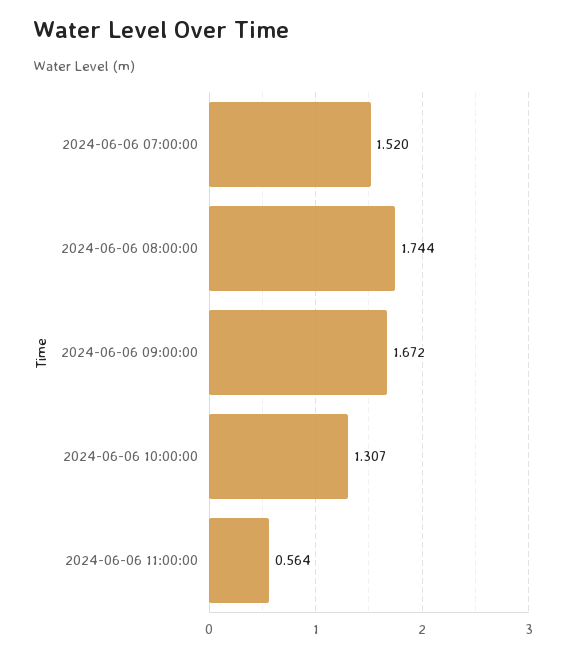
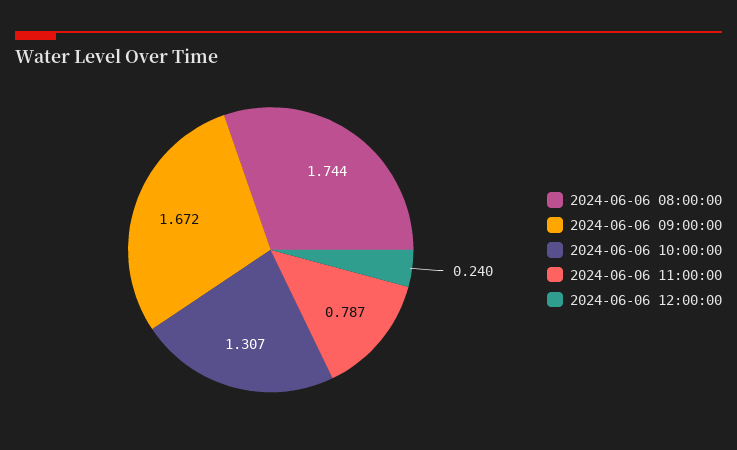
2024-06-06 07:00:00: 1.52 -> none
2024-06-06 11:00:00: 0.564 -> 0.787
2024-06-06 12:00:00: none -> 0.24

